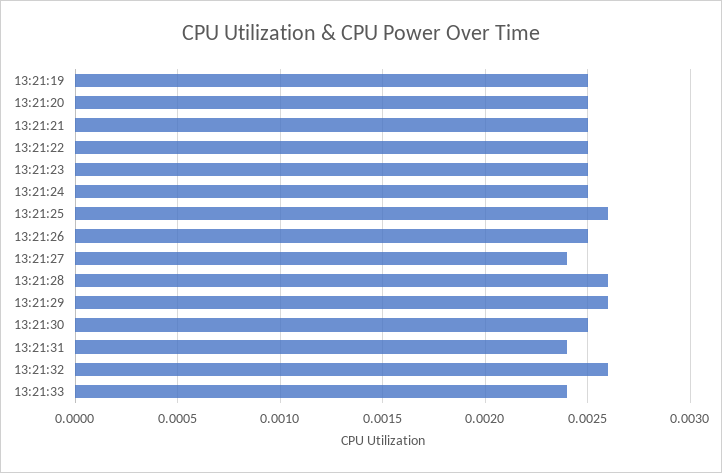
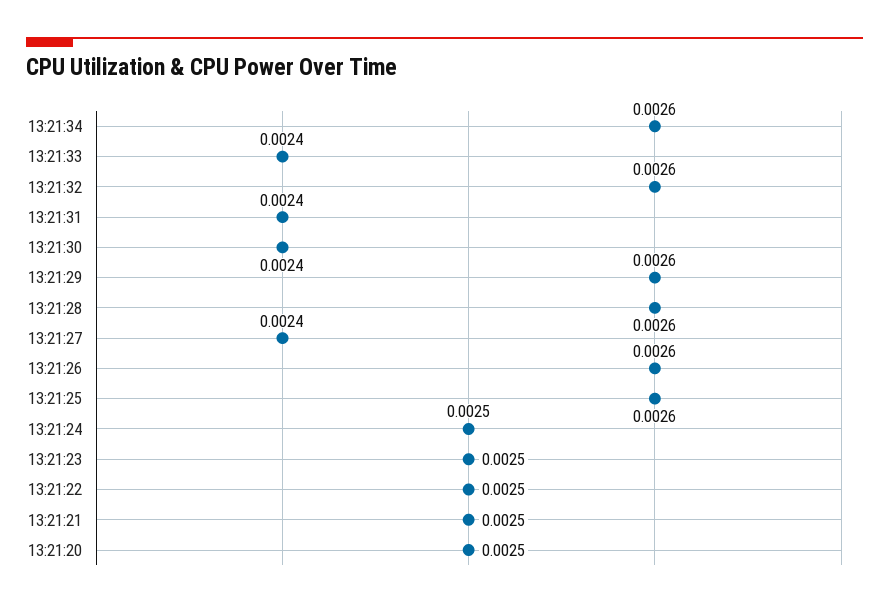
13:21:19: 0.0025 -> none
13:21:26: 0.0025 -> 0.0026
13:21:30: 0.0025 -> 0.0024
13:21:34: none -> 0.0026

